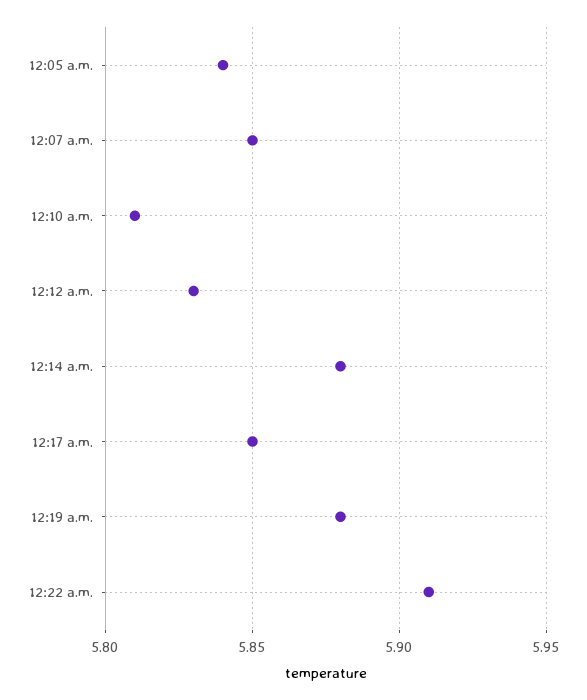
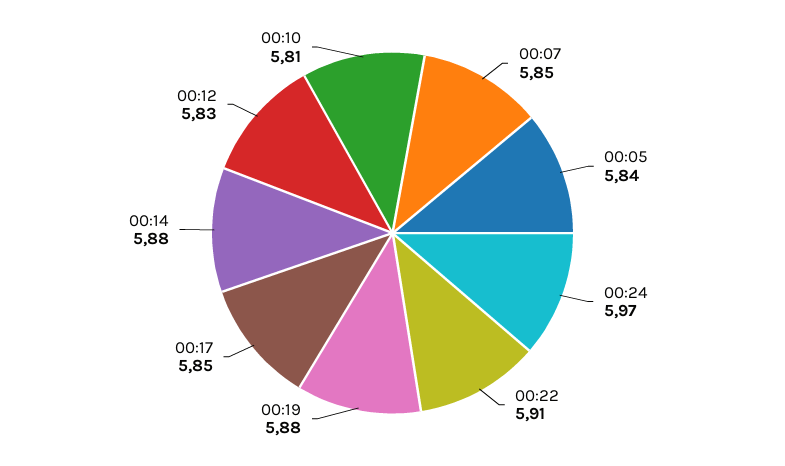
00:24: none -> 5.97

